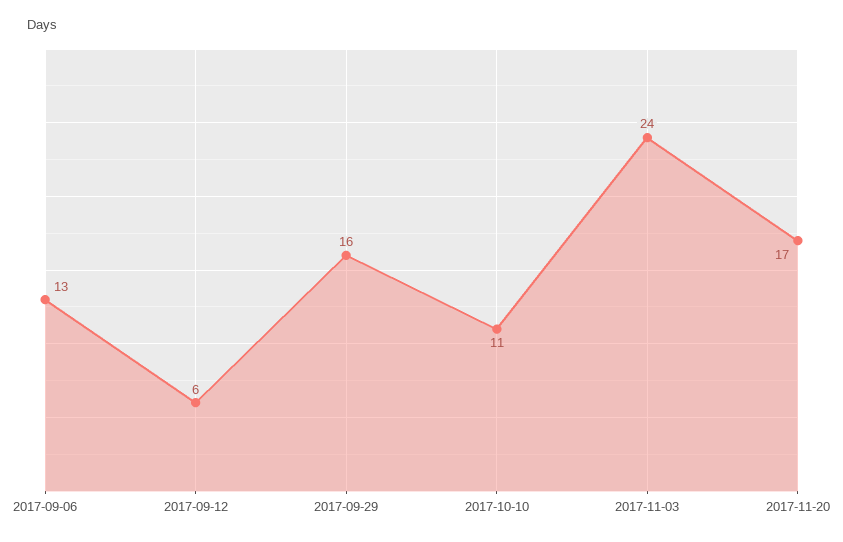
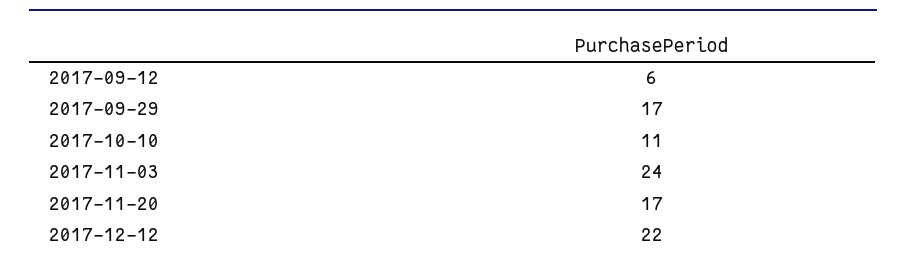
2017-09-06: 13 -> none
2017-09-29: 16 -> 17
2017-12-12: none -> 22

